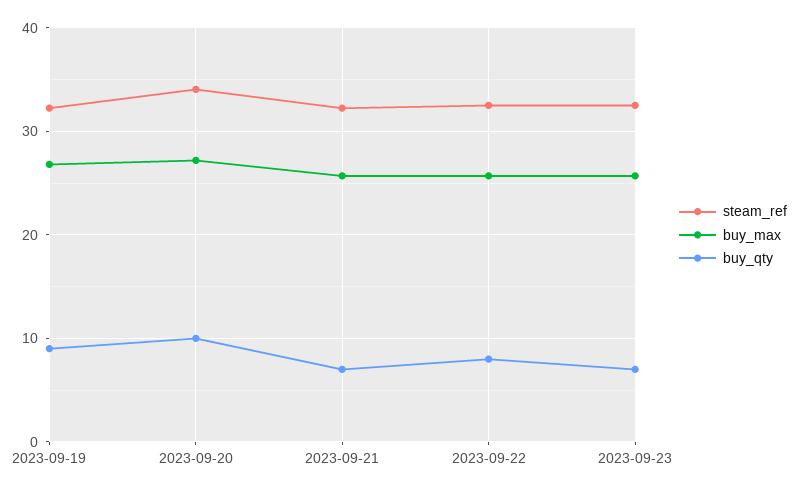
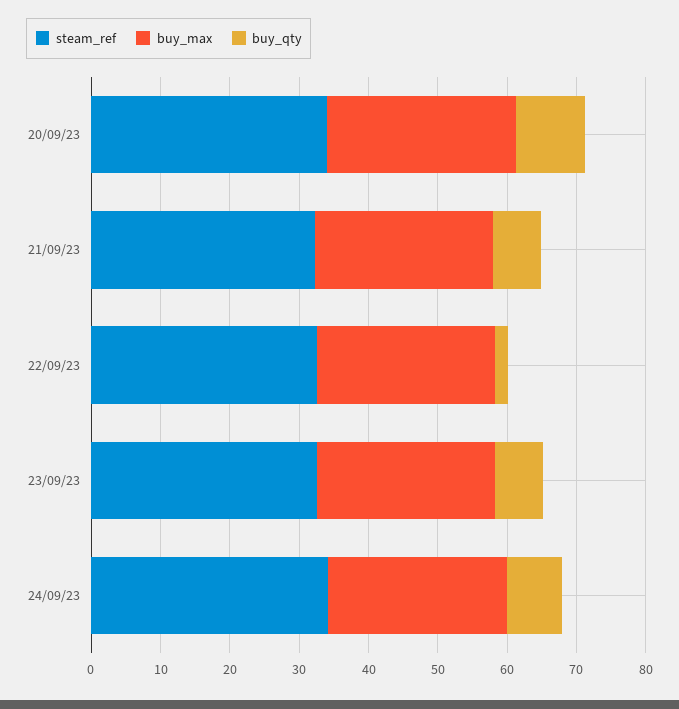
steam_ref, 2023-09-19: 32 -> none
buy_max, 2023-09-19: 27 -> none
buy_qty, 2023-09-19: 9 -> none
buy_qty, 2023-09-22: 8 -> 2
steam_ref, 24/09/23: none -> 34
buy_max, 24/09/23: none -> 26
buy_qty, 24/09/23: none -> 8

